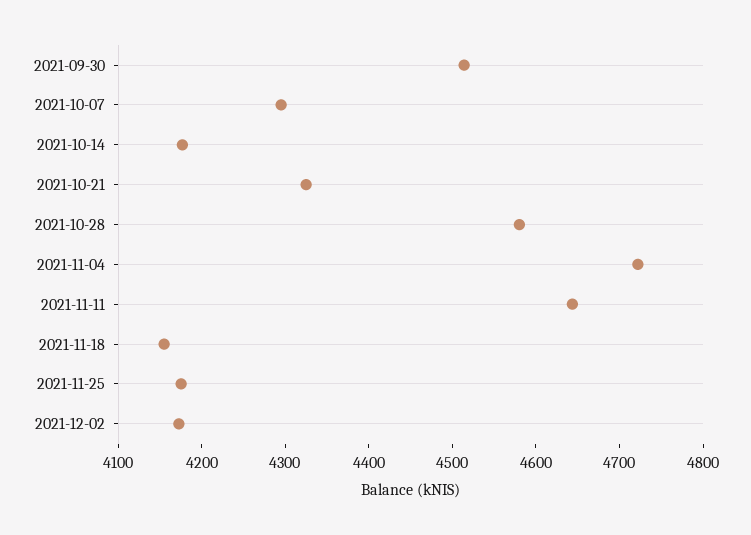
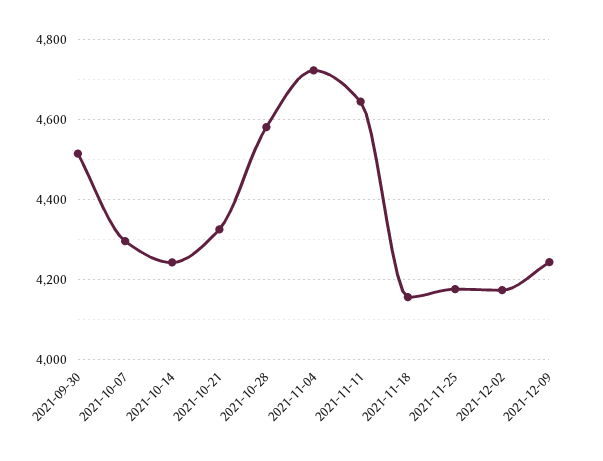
2021-10-14: 4180 -> 4240
2021-12-09: none -> 4240

